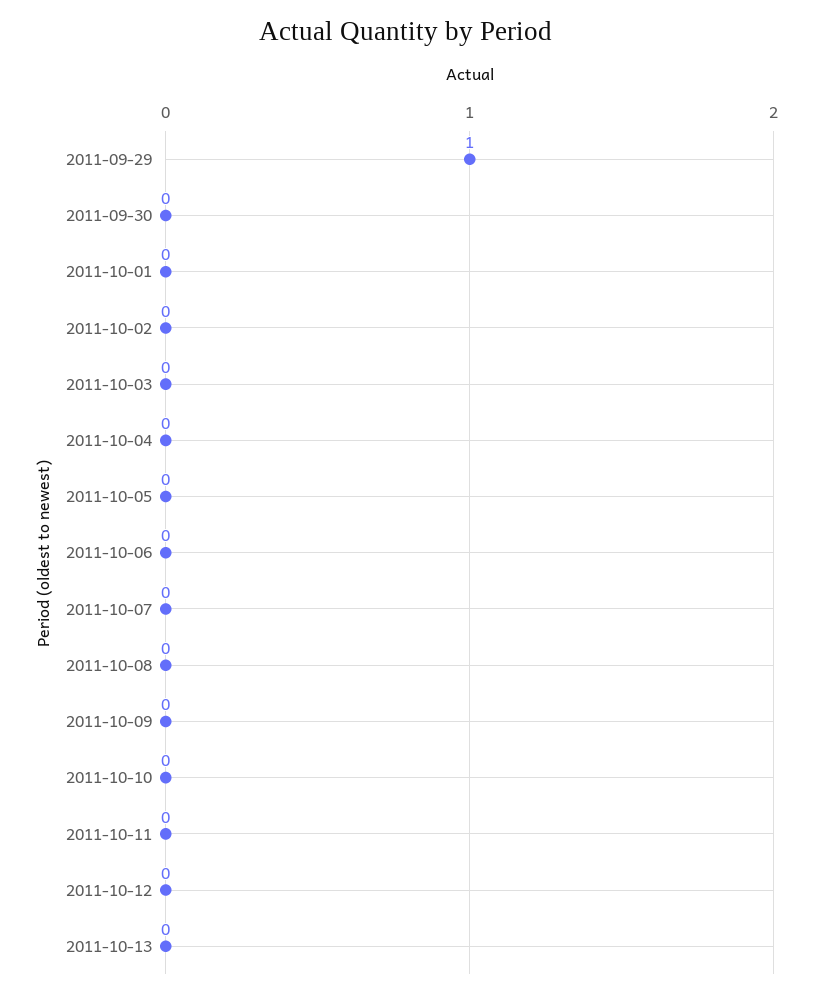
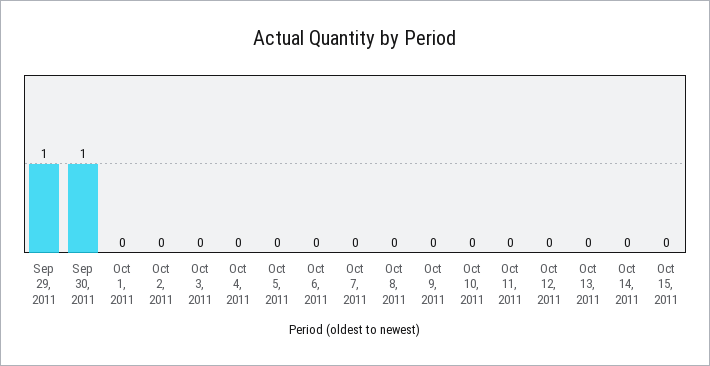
2011-09-30: 0 -> 1
Oct 14, 2011: none -> 0
Oct 15, 2011: none -> 0

